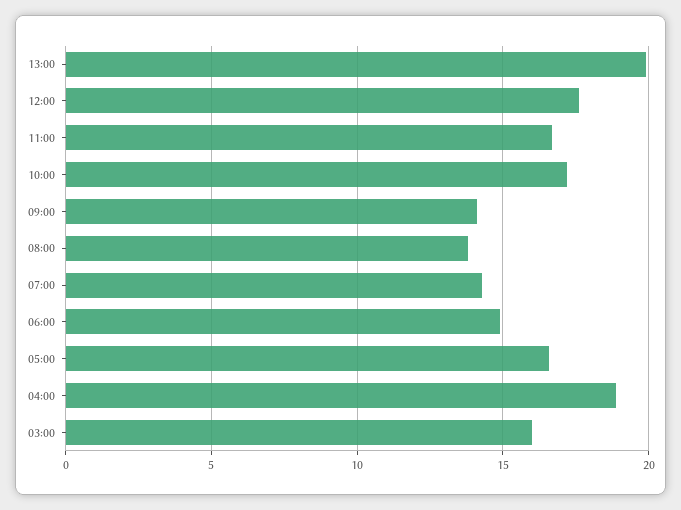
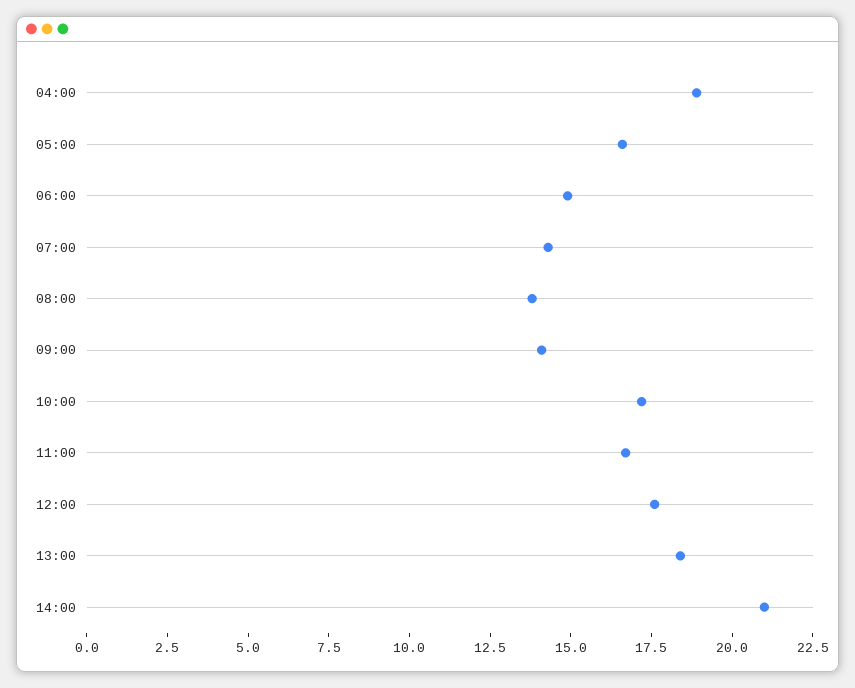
13:00: 20 -> 18.5
03:00: 16 -> none
14:00: none -> 21

